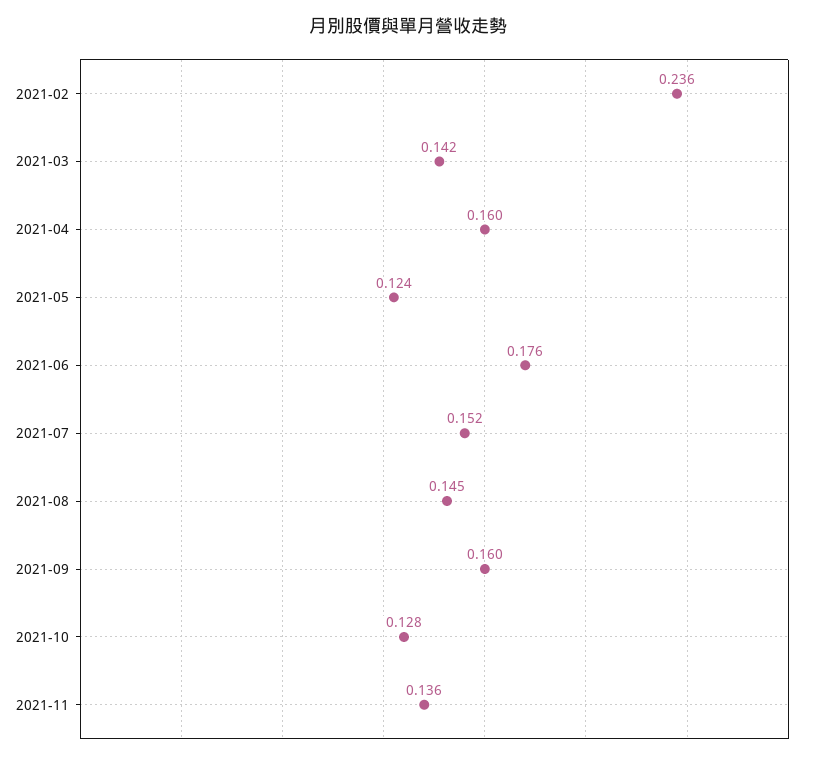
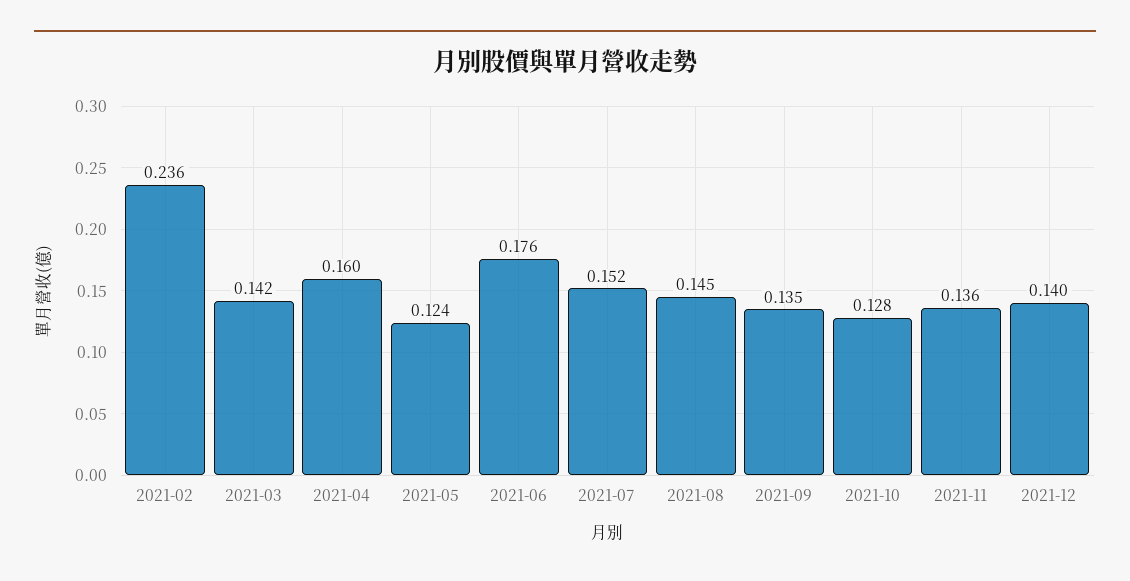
2021-09: 0.16 -> 0.135
2021-12: none -> 0.14

